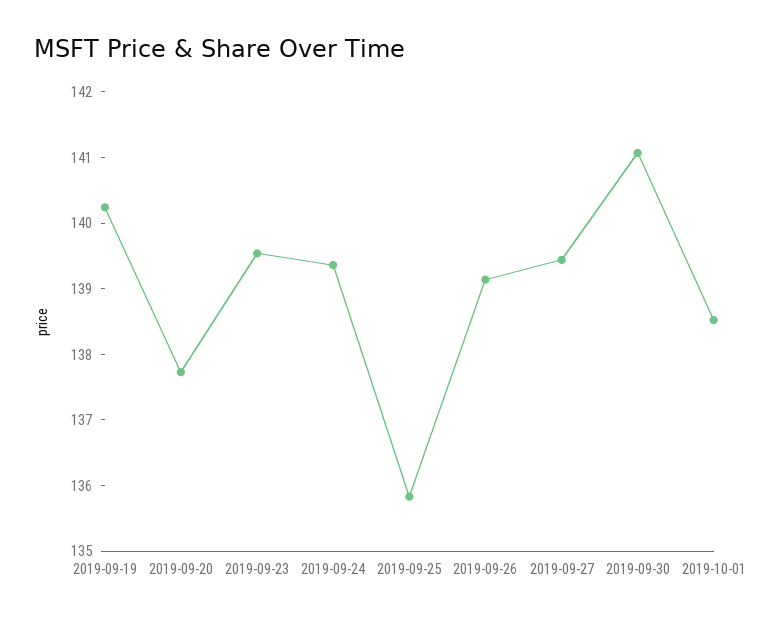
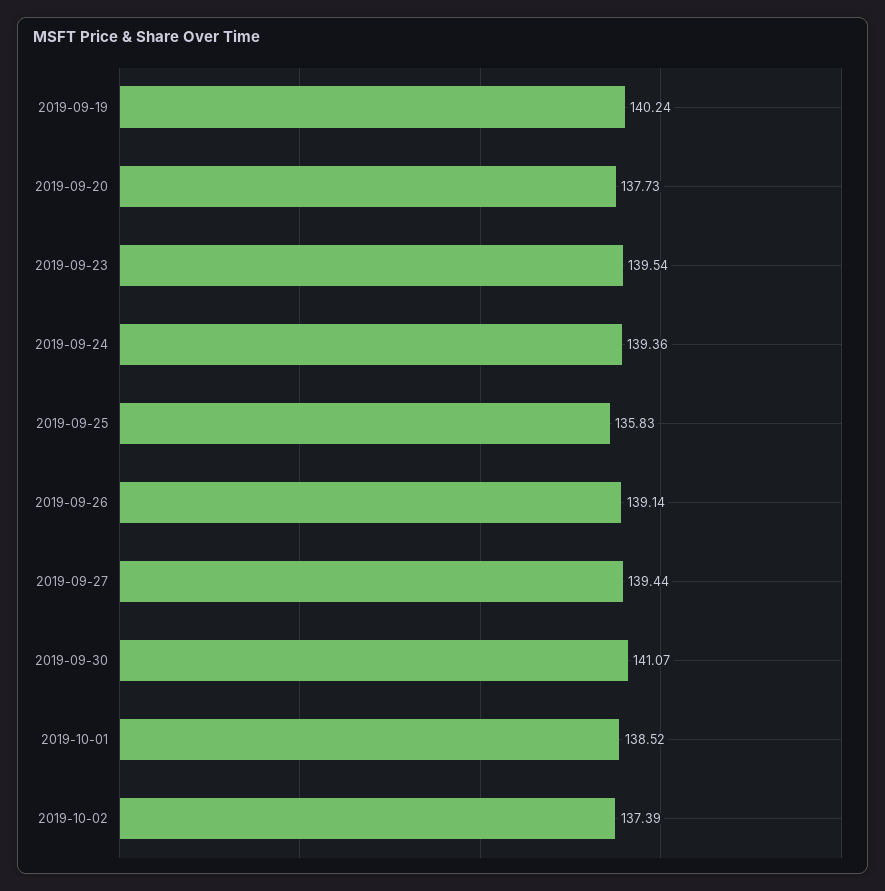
2019-10-02: none -> 137.39

